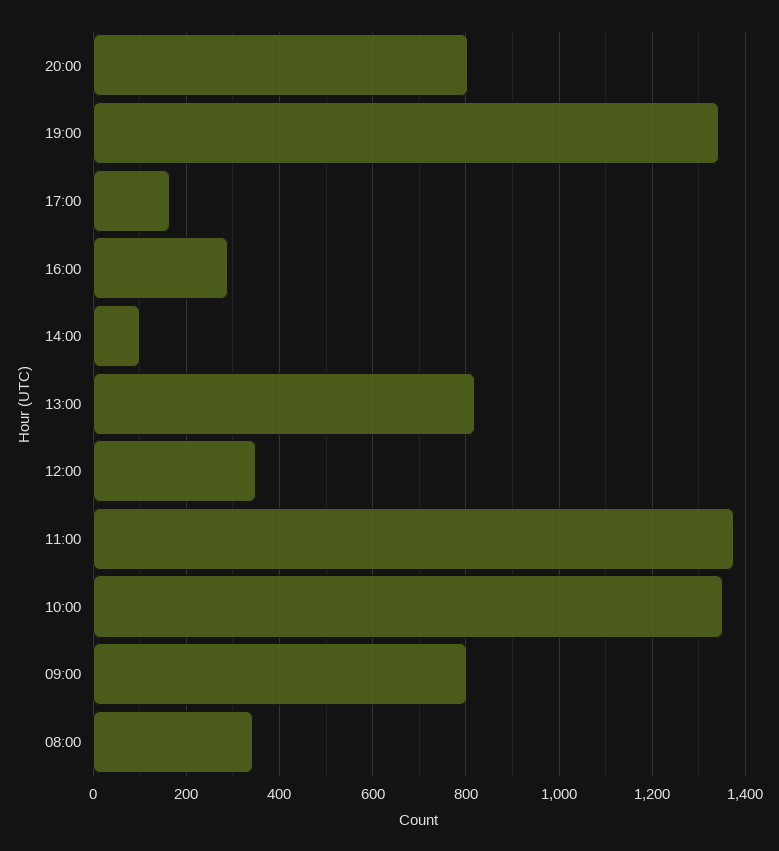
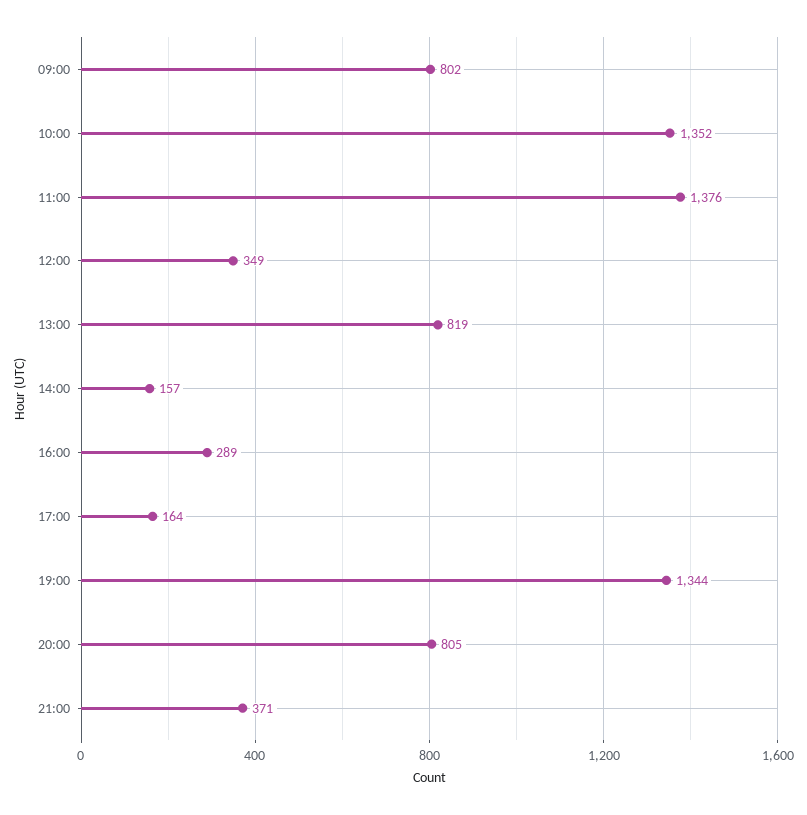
14:00: 100 -> 157
08:00: 340 -> none
21:00: none -> 371

